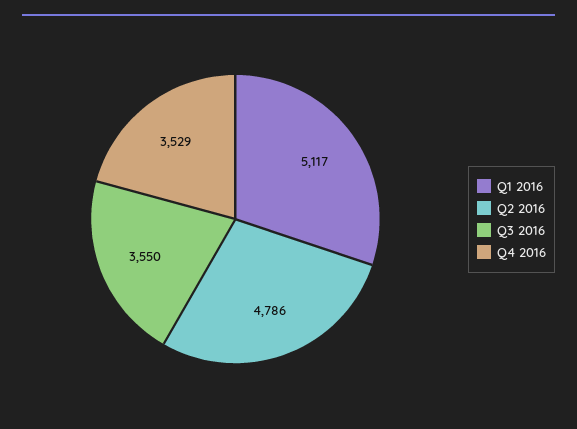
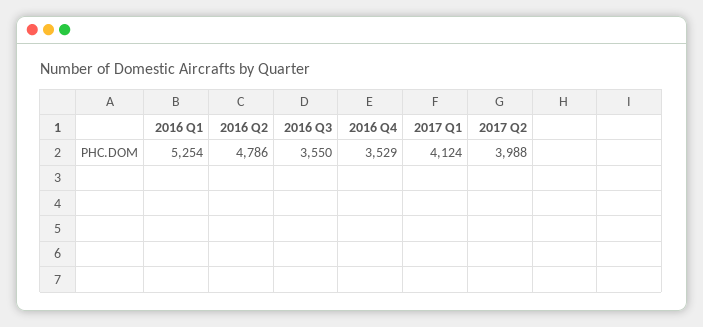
Q1 2016: 5117 -> 5254
2017 Q1: none -> 4124
2017 Q2: none -> 3988

